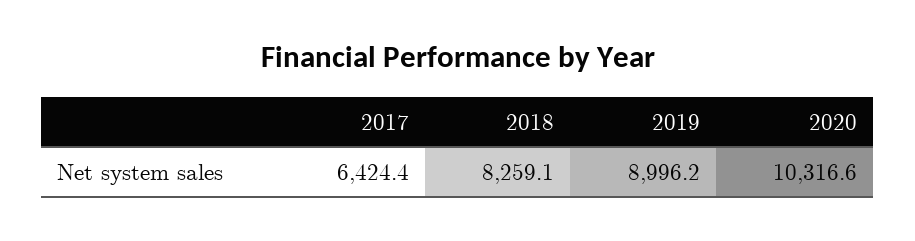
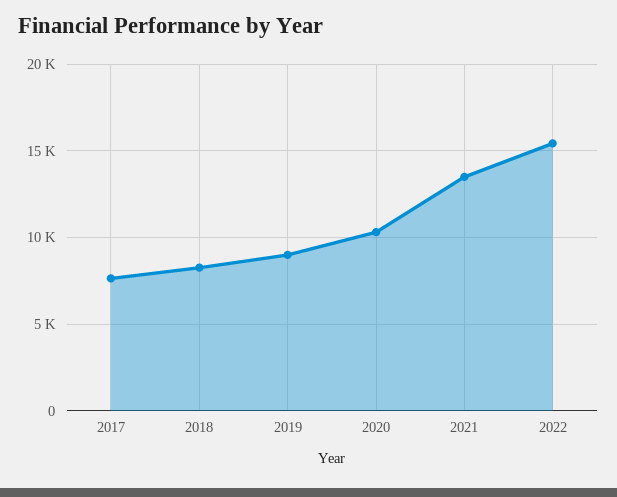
2017: 6424.4 -> 7500
2021: none -> 13500
2022: none -> 15500

